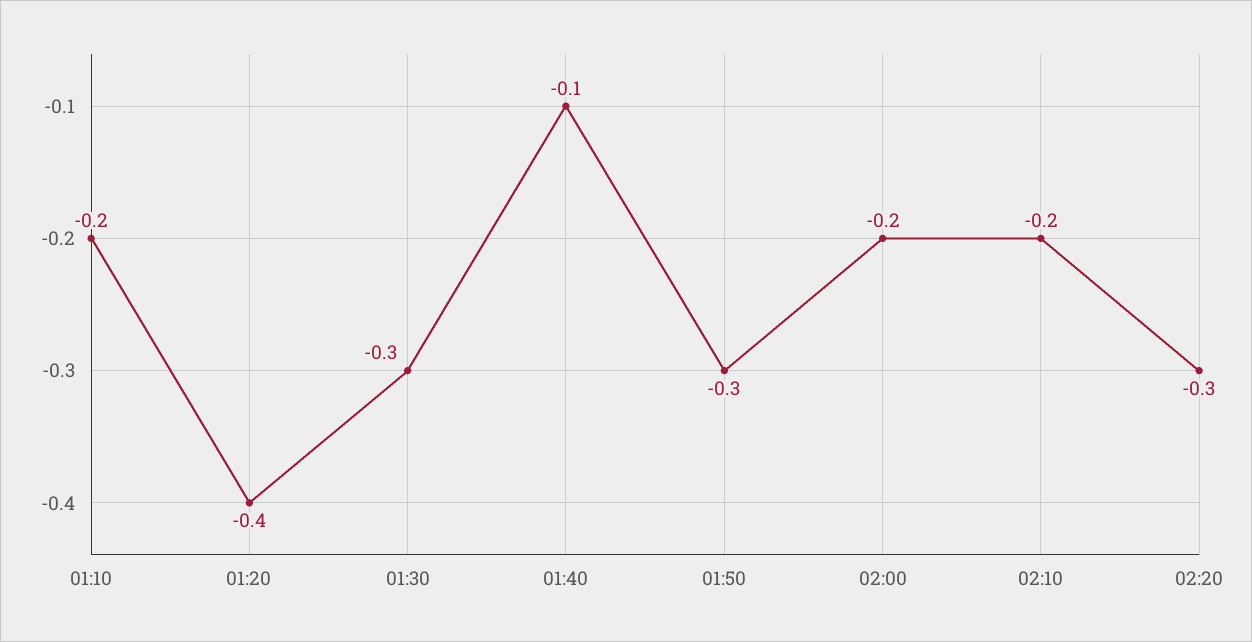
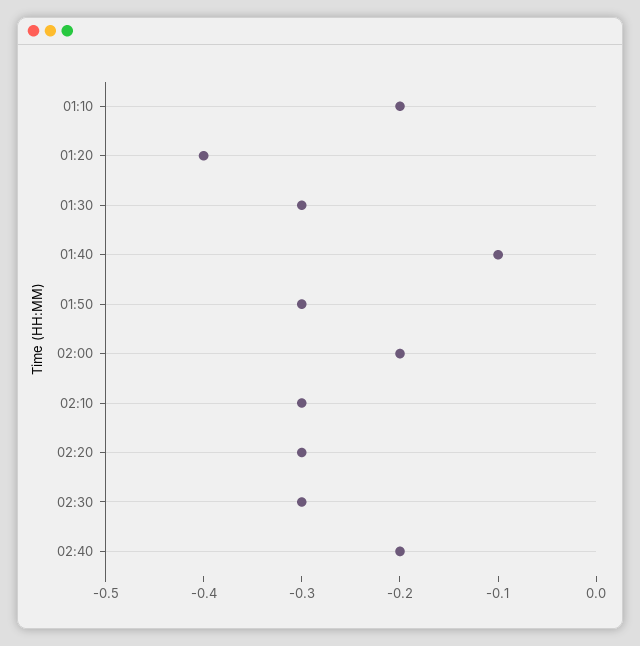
02:10: -0.2 -> -0.3
02:30: none -> -0.3
02:40: none -> -0.2

